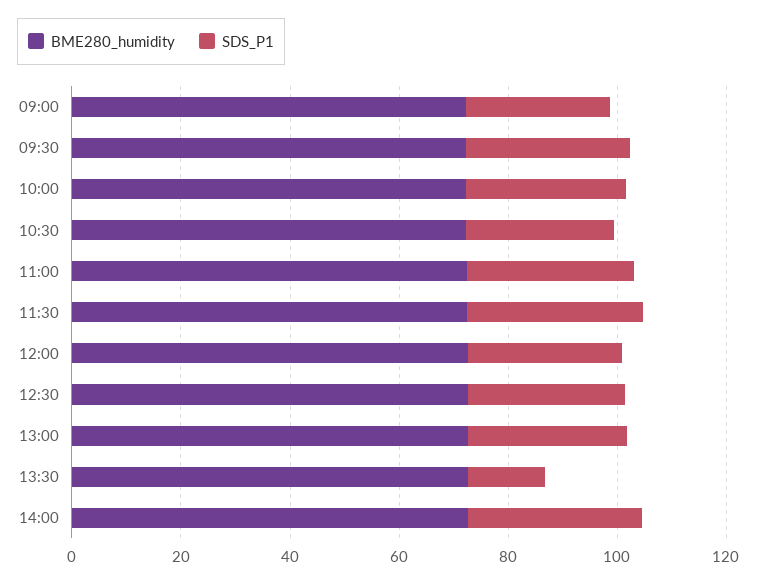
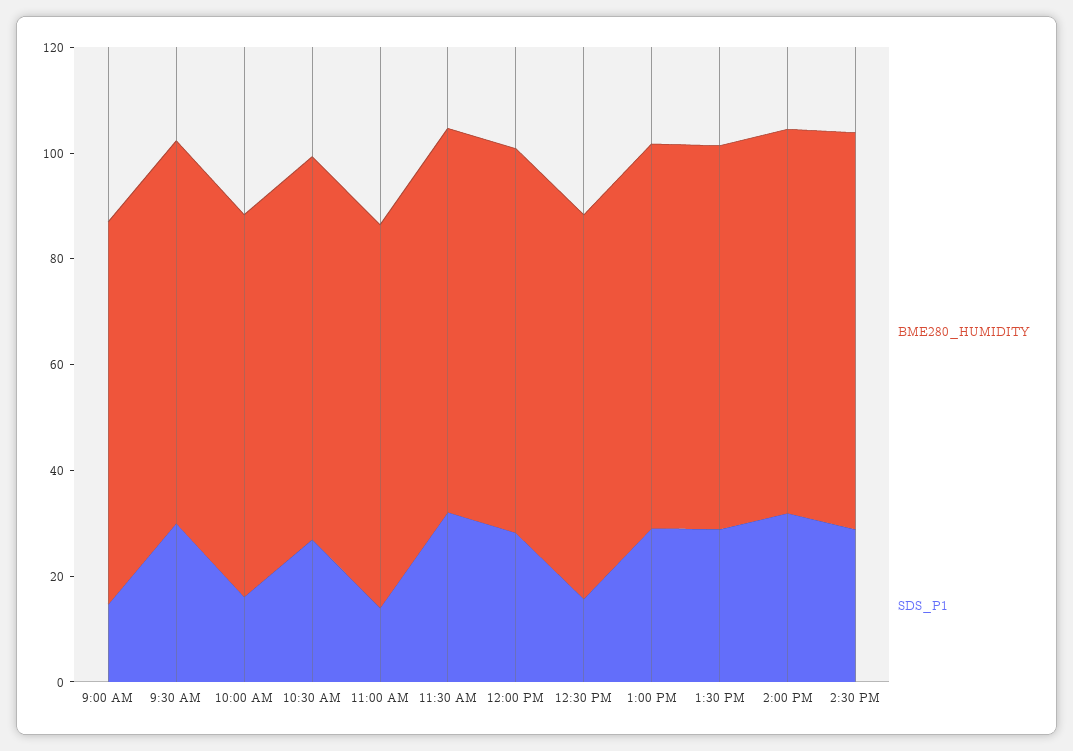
SDS_P1, 09:00: 25 -> 15
SDS_P1, 10:00: 30 -> 15
SDS_P1, 11:00: 30 -> 15
SDS_P1, 12:30: 30 -> 15
SDS_P1, 13:30: 15 -> 30
BME280_humidity, 2:30 PM: none -> 75
SDS_P1, 2:30 PM: none -> 30

